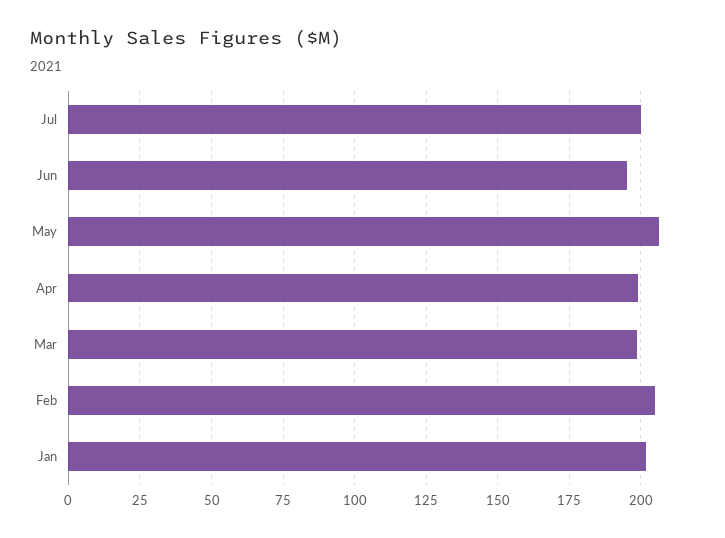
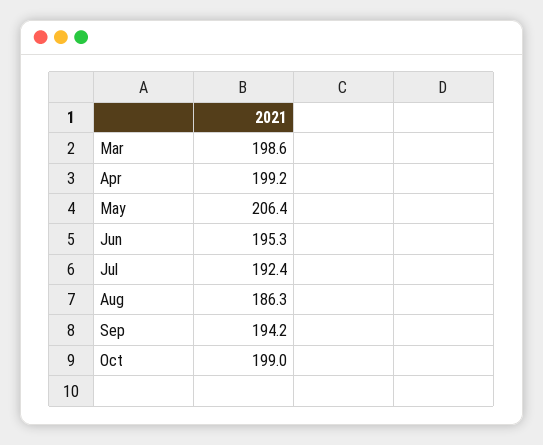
Jul: 200 -> 192.4
Feb: 205 -> none
Jan: 202.5 -> none
Aug: none -> 186.3
Sep: none -> 194.2
Oct: none -> 199

